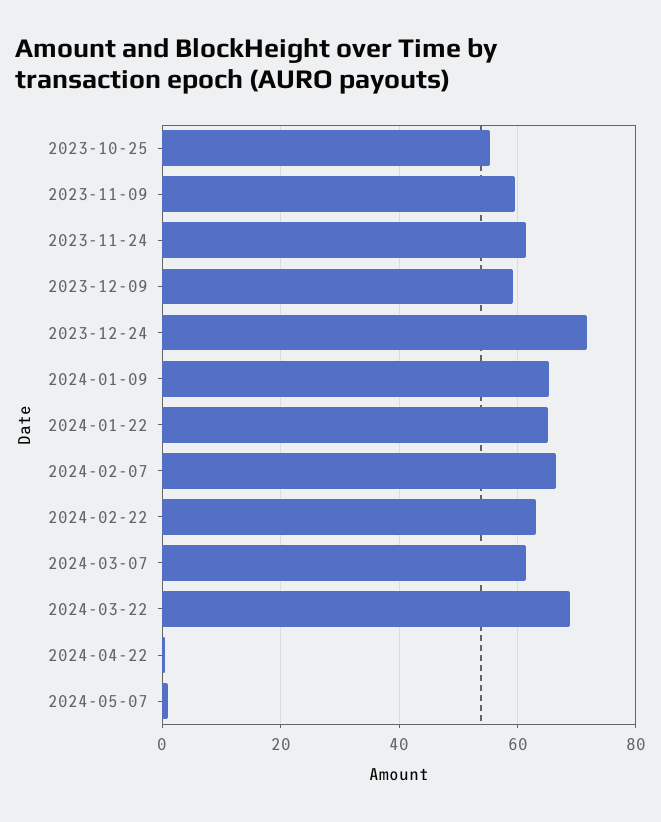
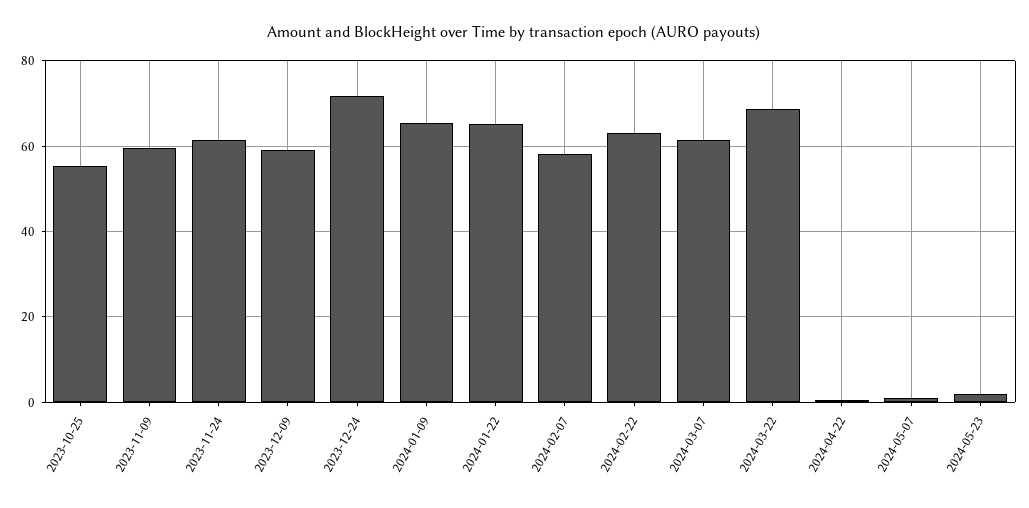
2024-02-07: 66 -> 58
2024-05-23: none -> 2

